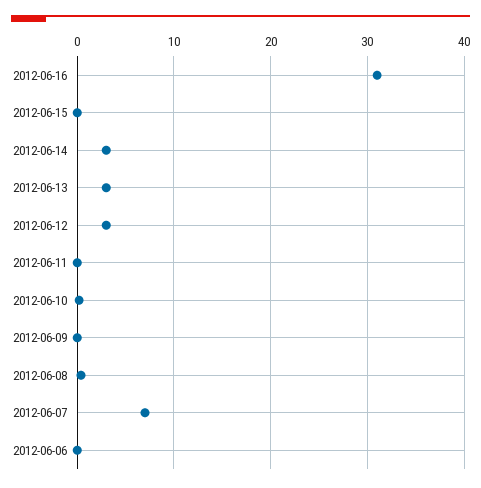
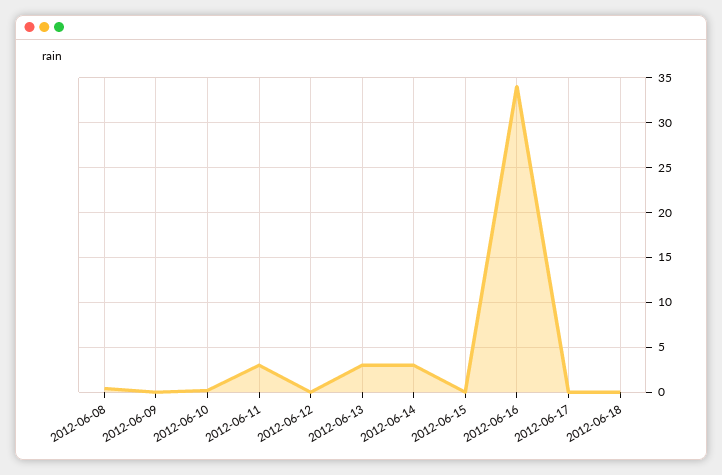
2012-06-16: 31 -> 34
2012-06-12: 3 -> 0
2012-06-11: 0 -> 3
2012-06-07: 7 -> none
2012-06-06: 0 -> none
2012-06-17: none -> 0
2012-06-18: none -> 0

